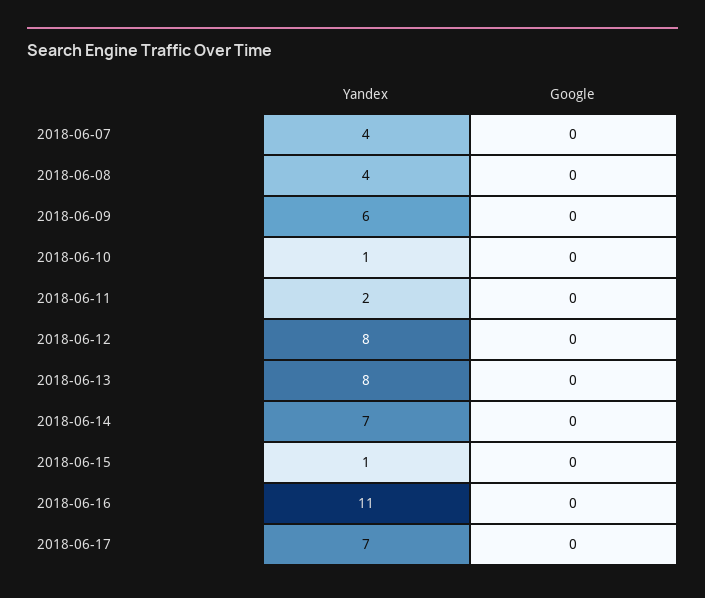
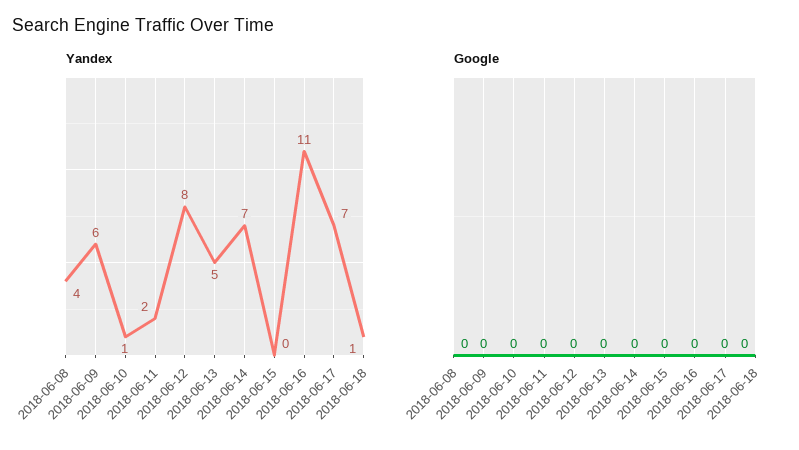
Yandex, 2018-06-07: 4 -> none
Google, 2018-06-07: 0 -> none
Yandex, 2018-06-13: 8 -> 5
Yandex, 2018-06-15: 1 -> 0
Yandex, 2018-06-18: none -> 1
Google, 2018-06-18: none -> 0

